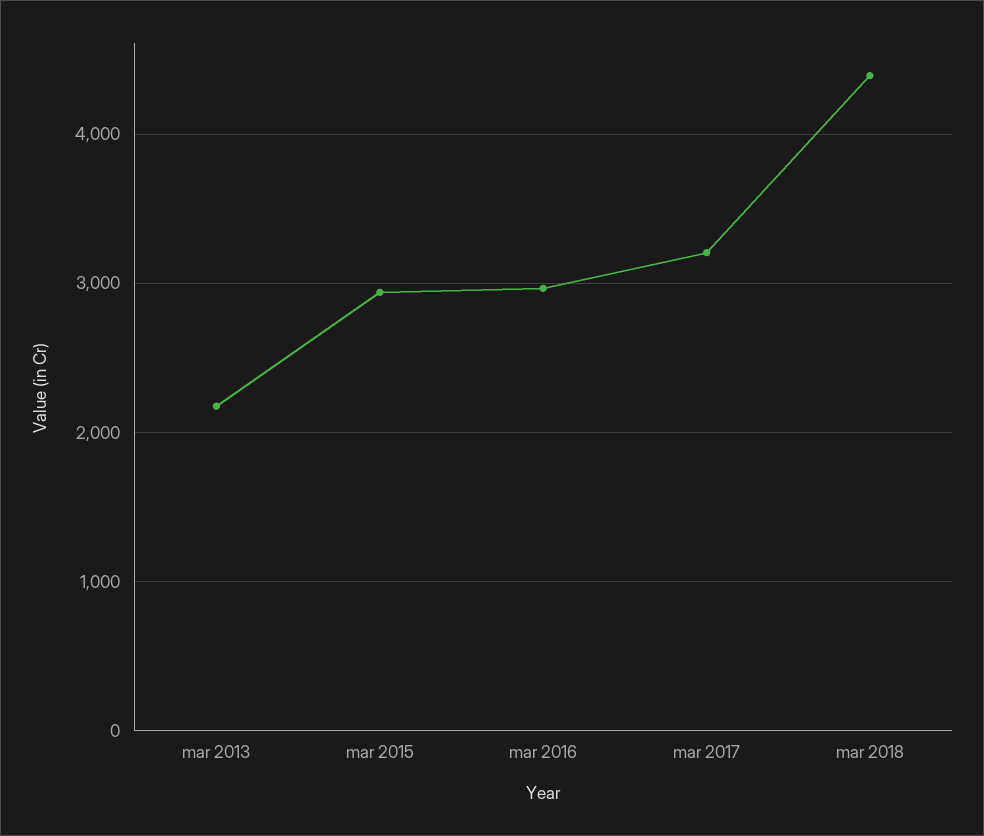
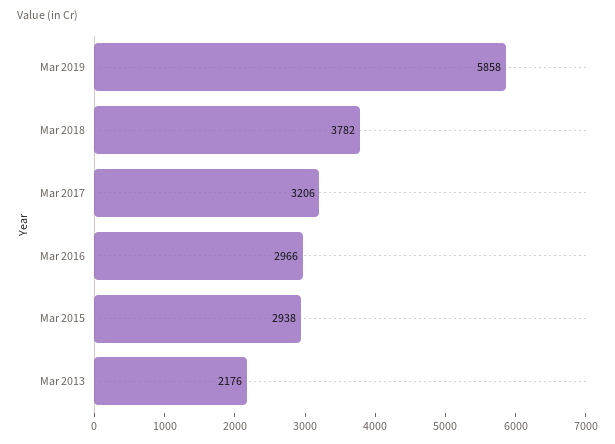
mar 2018: 4400 -> 3782
Mar 2019: none -> 5858

